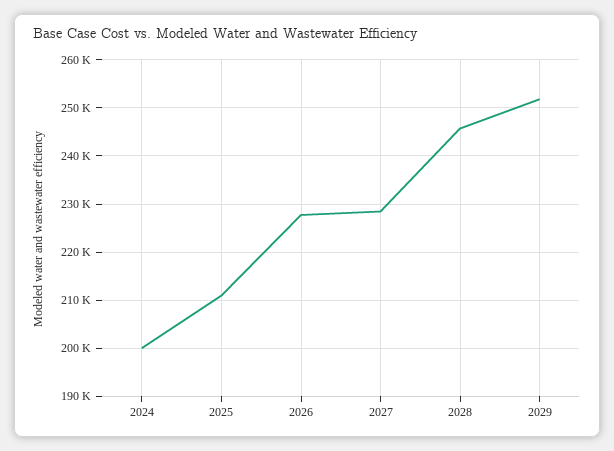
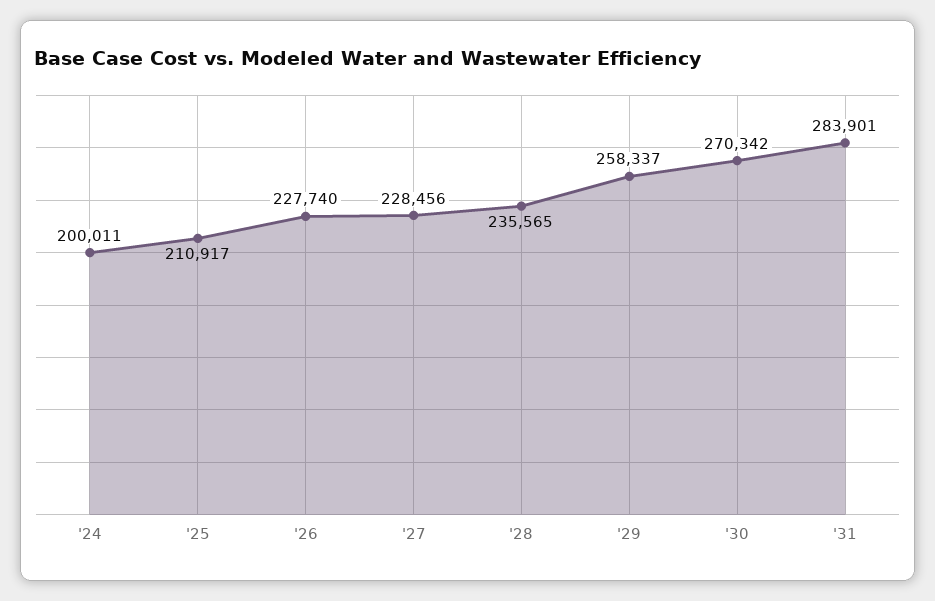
2028: 246000 -> 235565
2029: 252000 -> 258337
'30: none -> 270342
'31: none -> 283901

